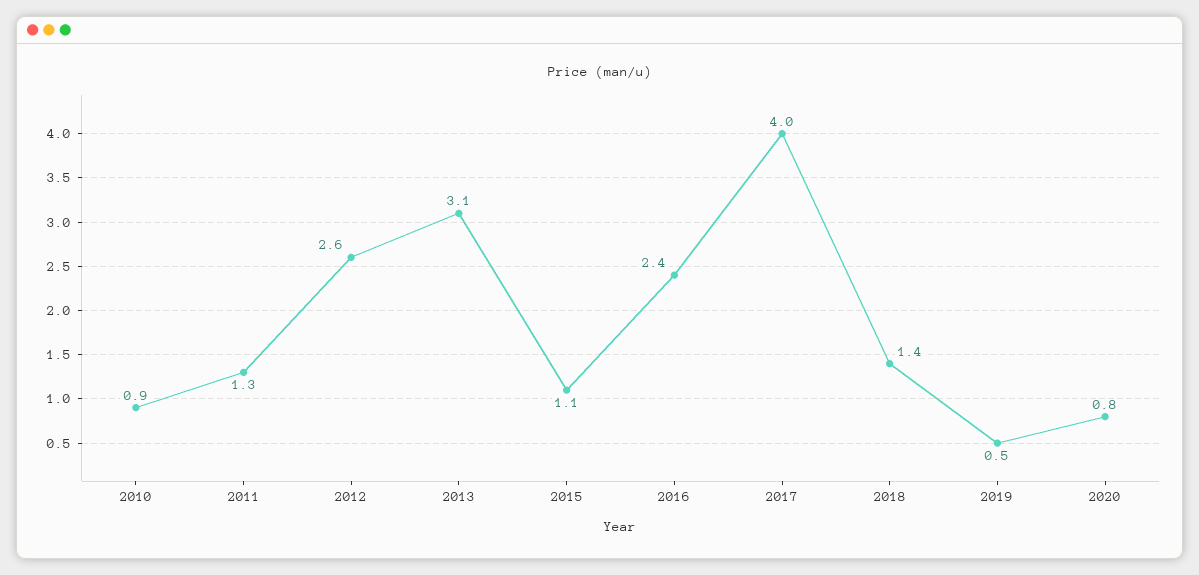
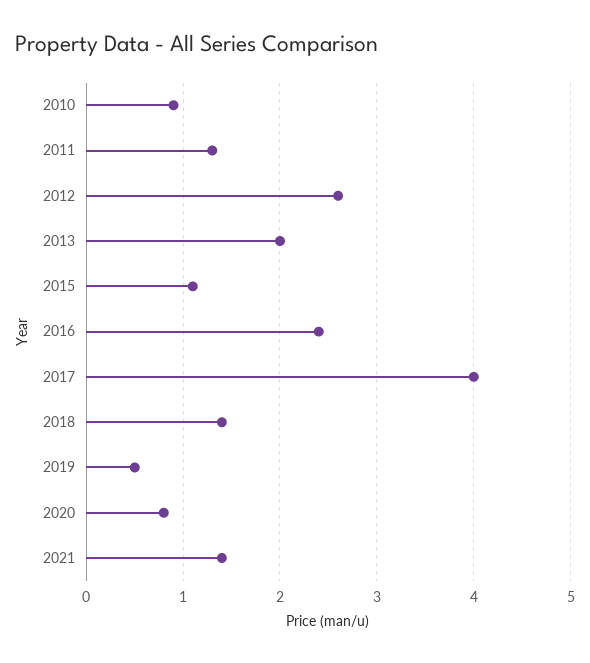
2013: 3.1 -> 2
2021: none -> 1.4

